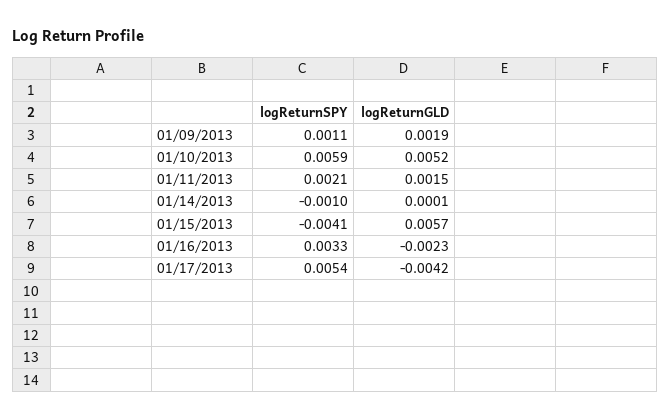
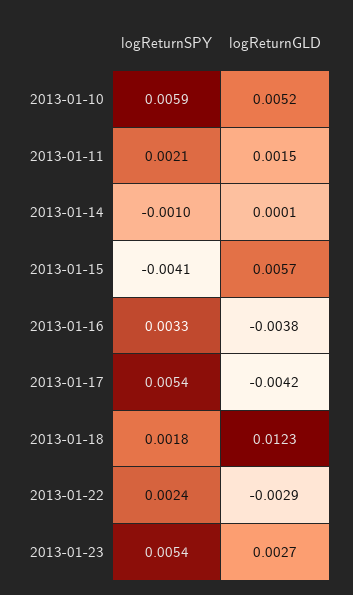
logReturnSPY, 01/09/2013: 0.0011 -> none
logReturnGLD, 01/09/2013: 0.0019 -> none
logReturnGLD, 01/16/2013: -0.0023 -> -0.0038
logReturnSPY, 2013-01-18: none -> 0.0018
logReturnGLD, 2013-01-18: none -> 0.0123
logReturnSPY, 2013-01-22: none -> 0.0024
logReturnGLD, 2013-01-22: none -> -0.0029
logReturnSPY, 2013-01-23: none -> 0.0054
logReturnGLD, 2013-01-23: none -> 0.0027

